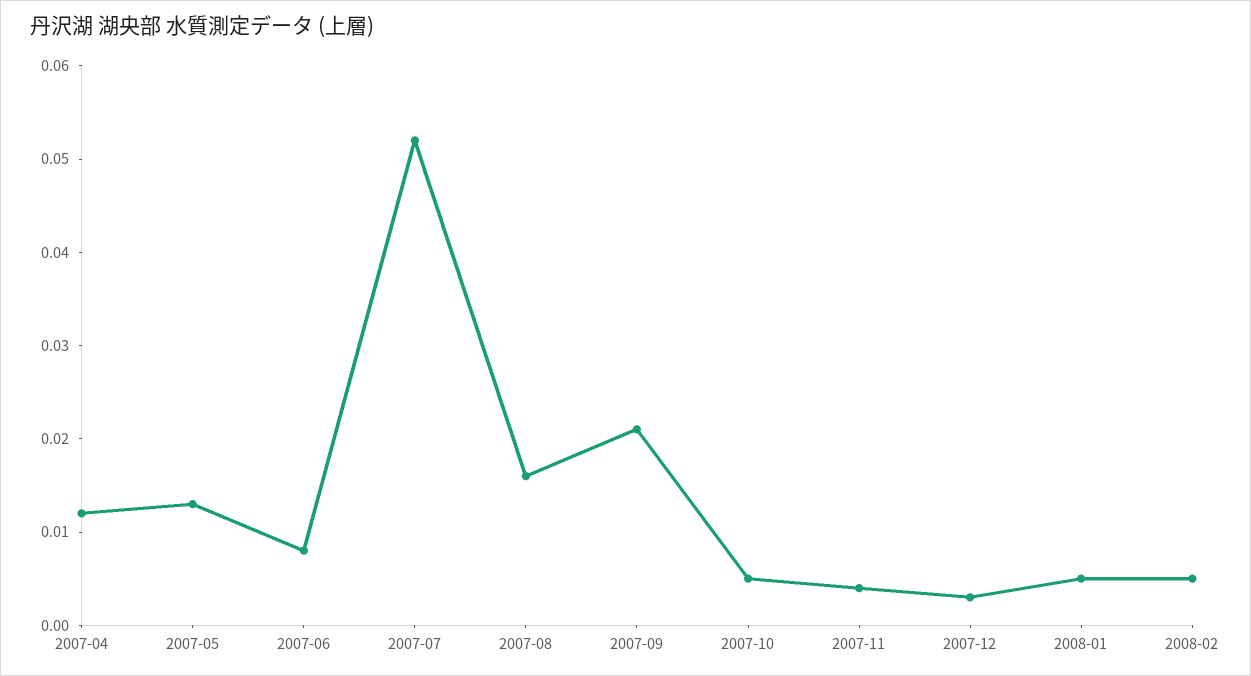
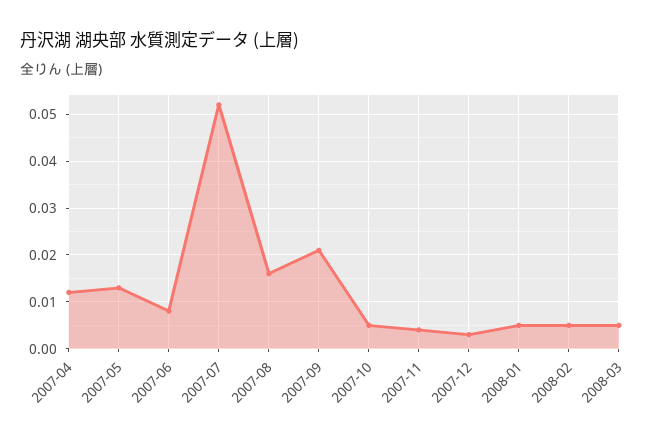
2008-03: none -> 0.005

